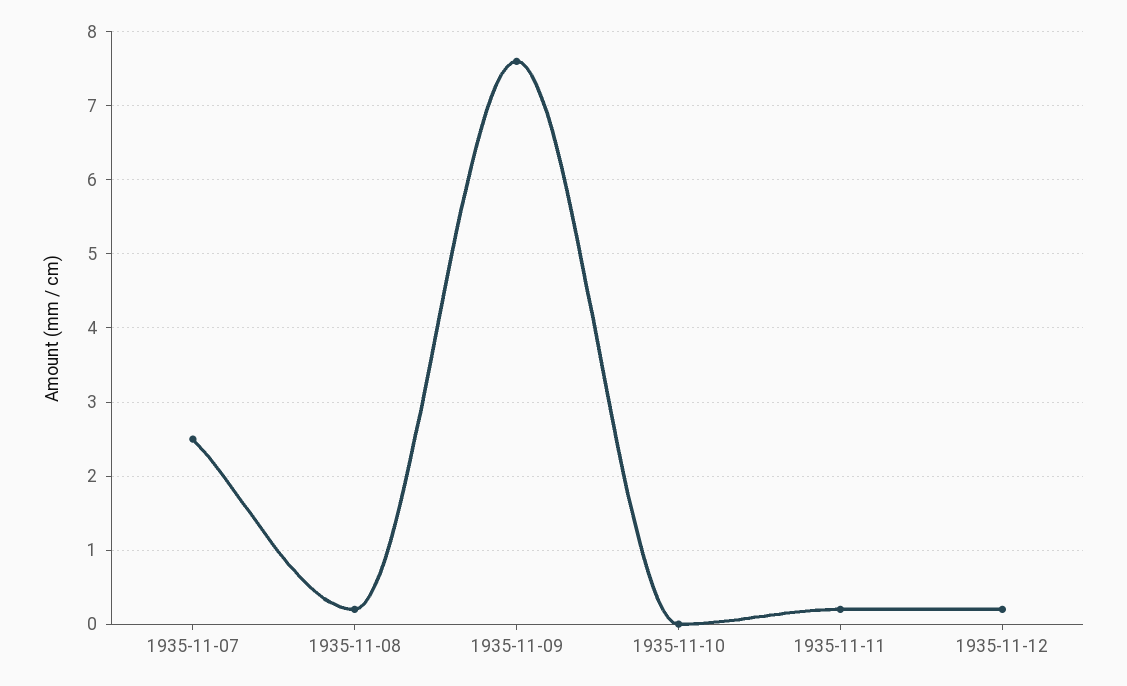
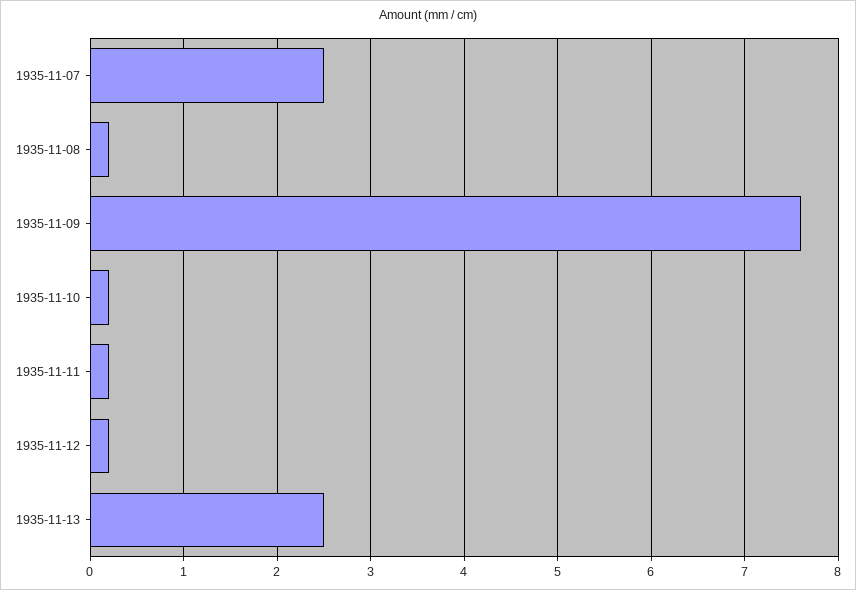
1935-11-10: 0 -> 0.2
1935-11-13: none -> 2.5

